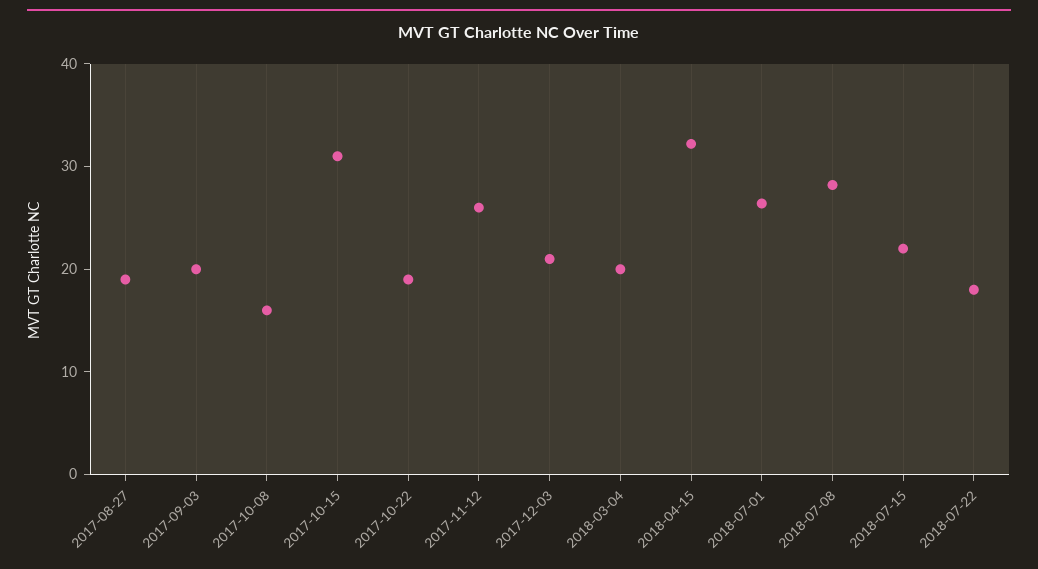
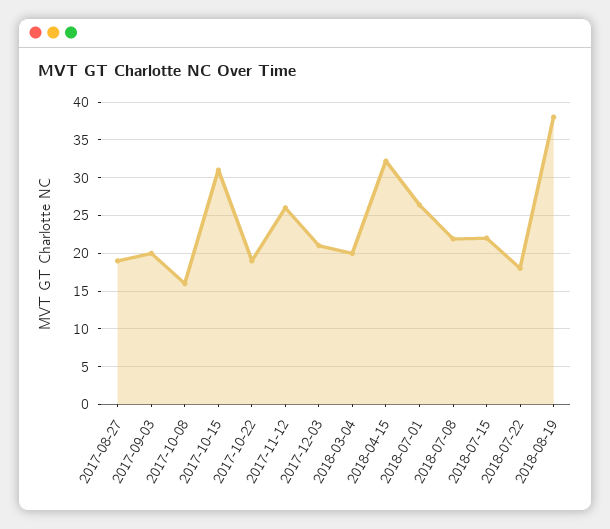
2018-07-08: 28 -> 22
2018-08-19: none -> 38

